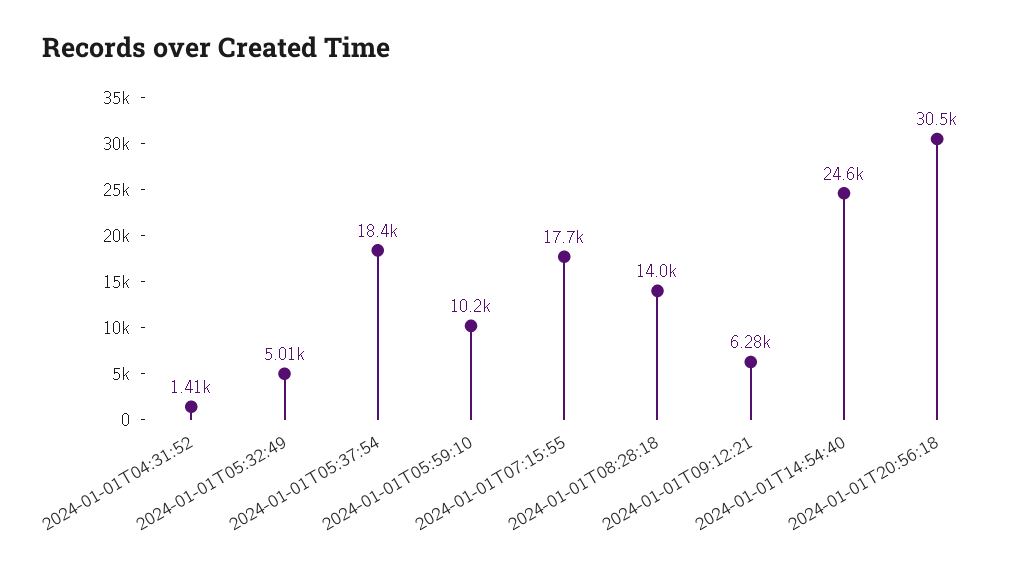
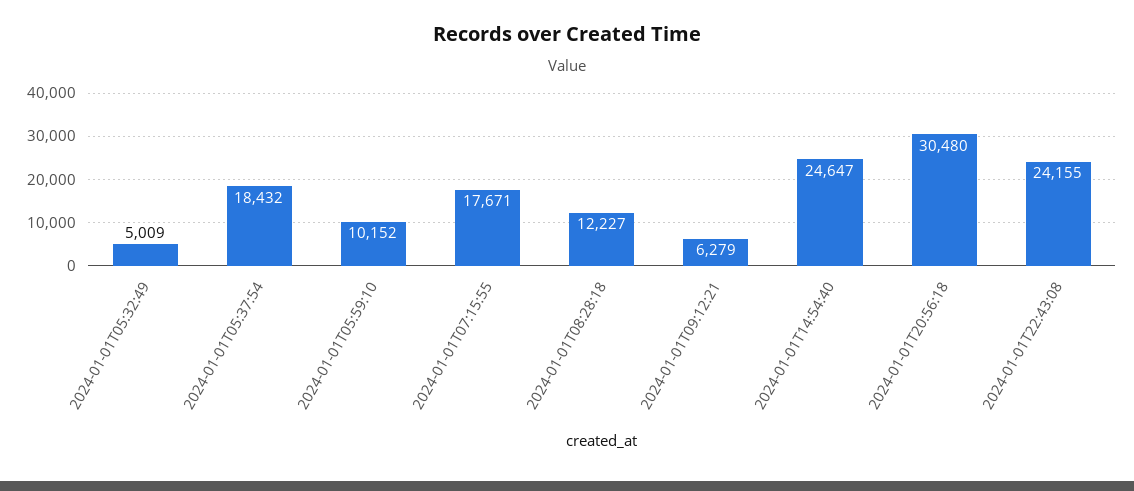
2024-01-01T04:31:52: 1410 -> none
2024-01-01T08:28:18: 14000 -> 12227
2024-01-01T22:43:08: none -> 24155

